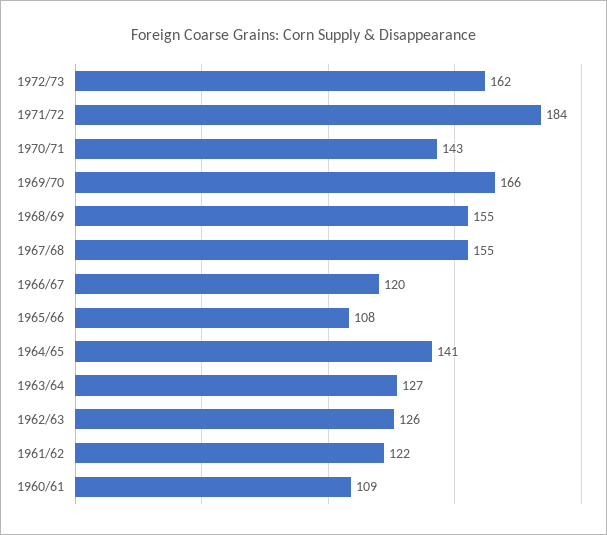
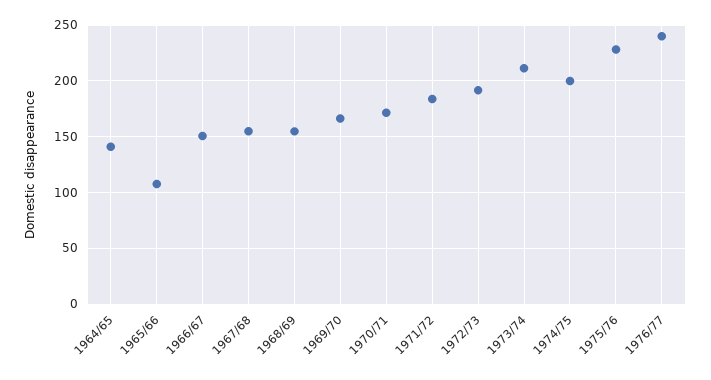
1972/73: 162 -> 190
1970/71: 143 -> 170
1966/67: 120 -> 150
1963/64: 127 -> none
1962/63: 126 -> none
1961/62: 122 -> none
1960/61: 109 -> none
1973/74: none -> 210
1974/75: none -> 200
1975/76: none -> 230
1976/77: none -> 240

